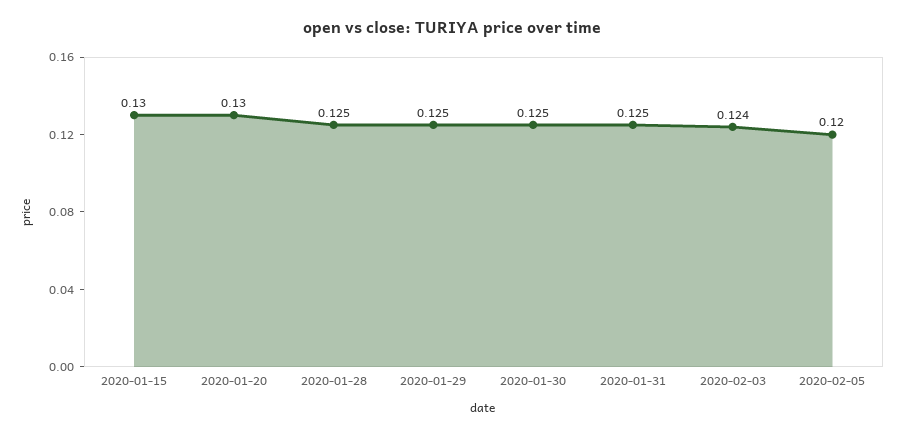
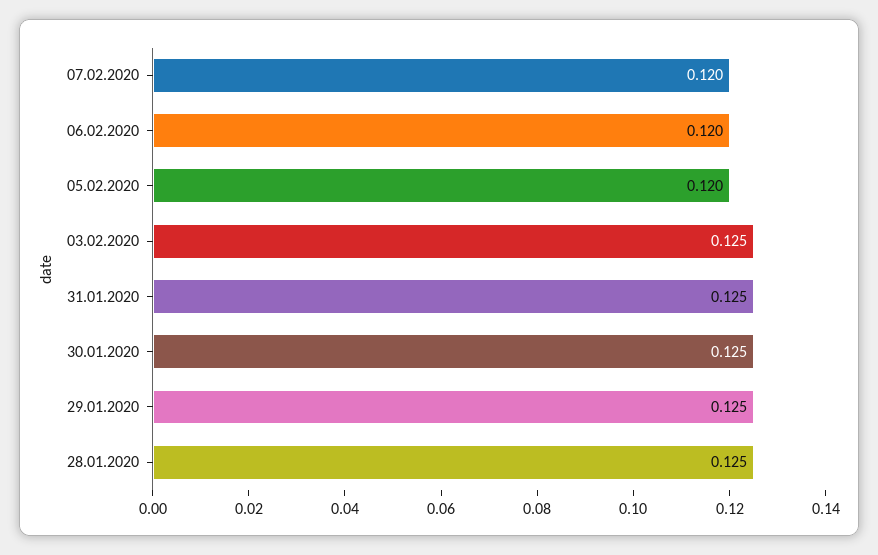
2020-01-15: 0.13 -> none
2020-01-20: 0.13 -> none
2020-02-03: 0.124 -> 0.125
07.02.2020: none -> 0.12
06.02.2020: none -> 0.12

